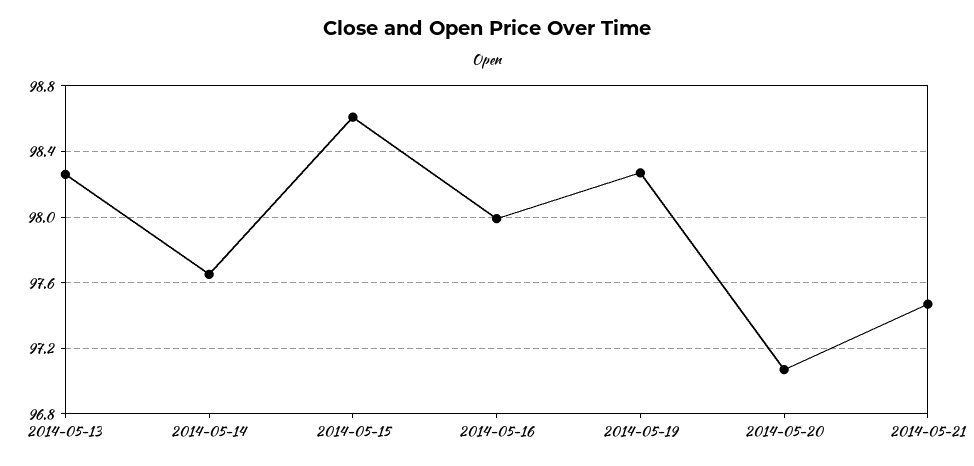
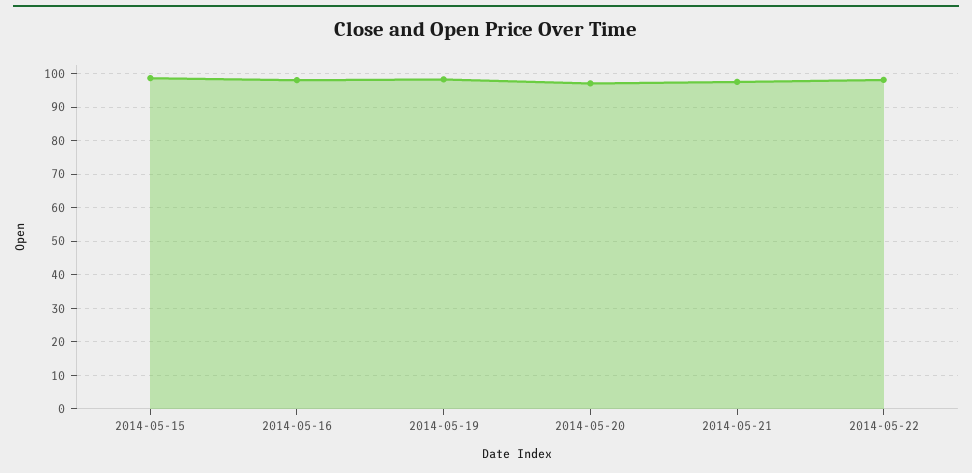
2014-05-13: 98.25 -> none
2014-05-14: 97.65 -> none
2014-05-22: none -> 98

